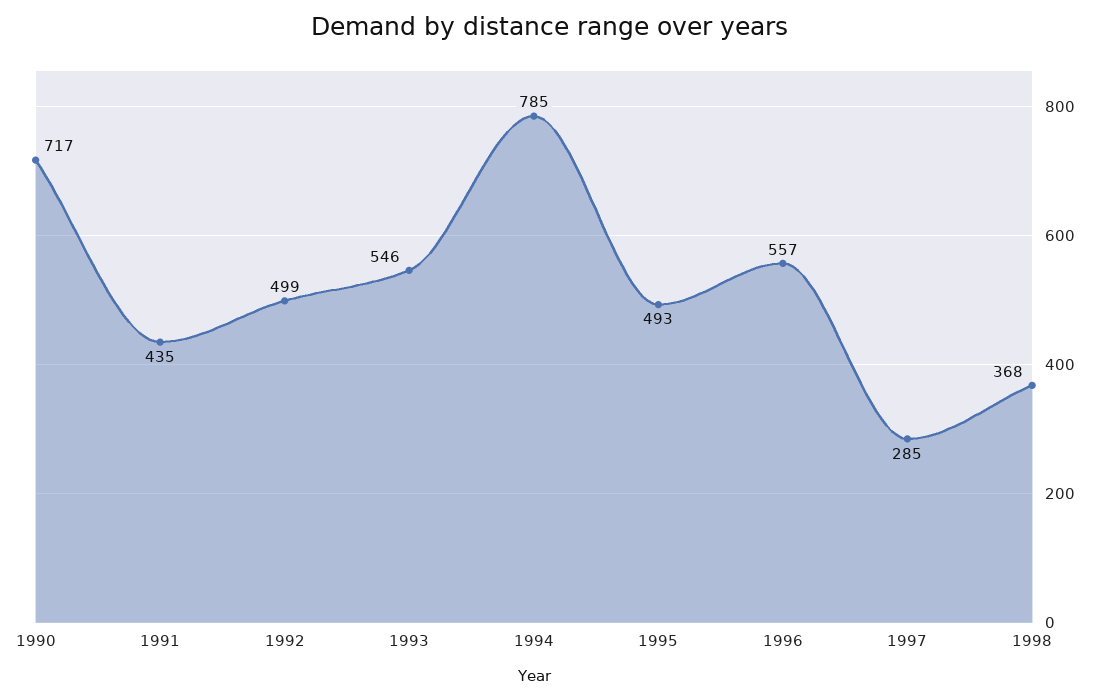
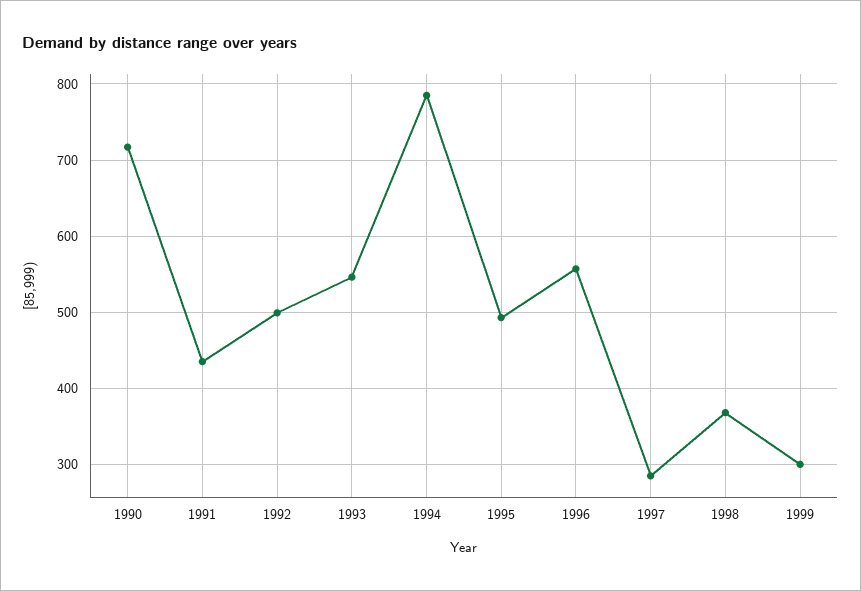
1999: none -> 300

